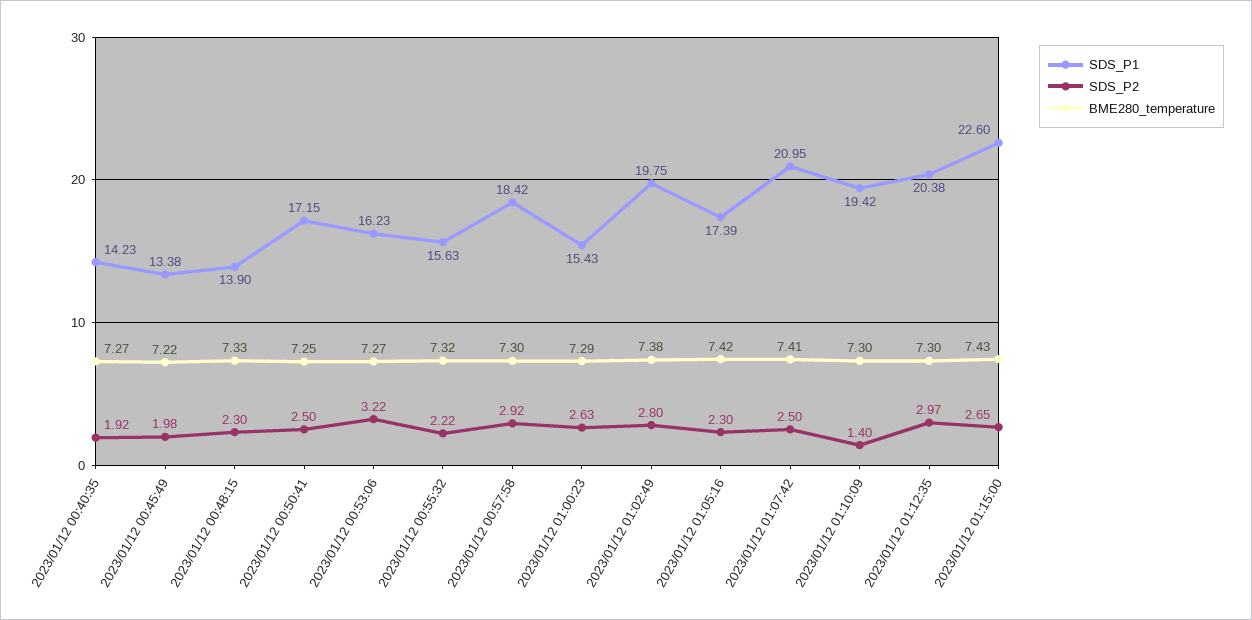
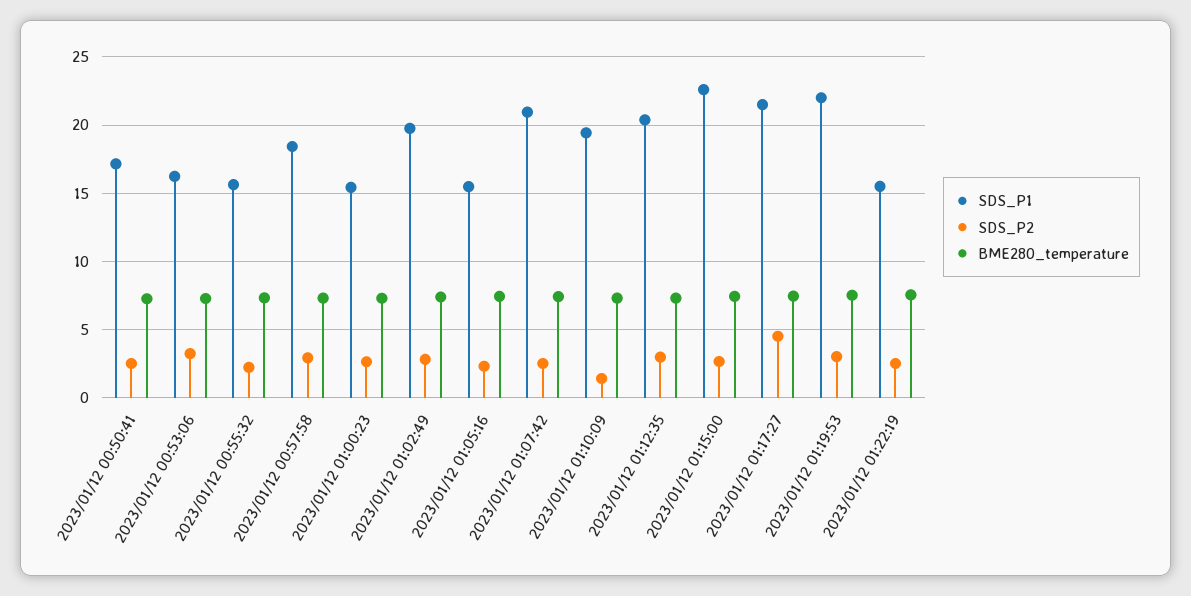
SDS_P1, 2023/01/12 00:40:35: 14.23 -> none
SDS_P2, 2023/01/12 00:40:35: 1.92 -> none
BME280_temperature, 2023/01/12 00:40:35: 7.27 -> none
SDS_P1, 2023/01/12 00:45:49: 13.38 -> none
SDS_P2, 2023/01/12 00:45:49: 1.98 -> none
BME280_temperature, 2023/01/12 00:45:49: 7.22 -> none
SDS_P1, 2023/01/12 00:48:15: 13.9 -> none
SDS_P2, 2023/01/12 00:48:15: 2.3 -> none
BME280_temperature, 2023/01/12 00:48:15: 7.33 -> none
SDS_P1, 2023/01/12 01:05:16: 17.39 -> 15.5
SDS_P1, 2023/01/12 01:17:27: none -> 21.5
SDS_P2, 2023/01/12 01:17:27: none -> 4.5
BME280_temperature, 2023/01/12 01:17:27: none -> 7.5
SDS_P1, 2023/01/12 01:19:53: none -> 22
SDS_P2, 2023/01/12 01:19:53: none -> 3
BME280_temperature, 2023/01/12 01:19:53: none -> 7.5
SDS_P1, 2023/01/12 01:22:19: none -> 15.5
SDS_P2, 2023/01/12 01:22:19: none -> 2.5
BME280_temperature, 2023/01/12 01:22:19: none -> 7.5

